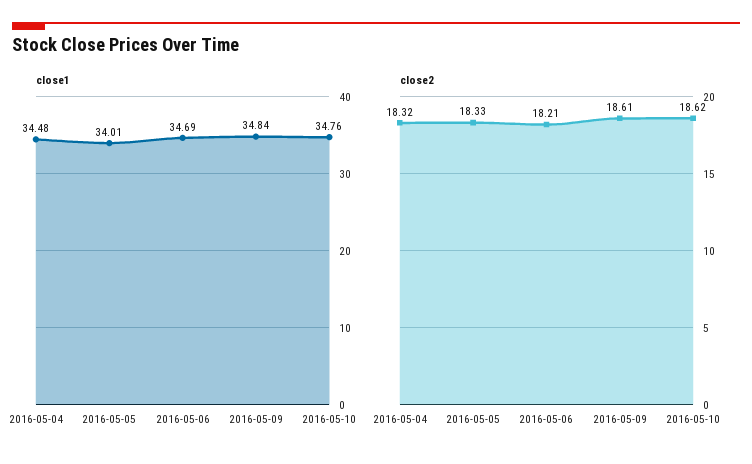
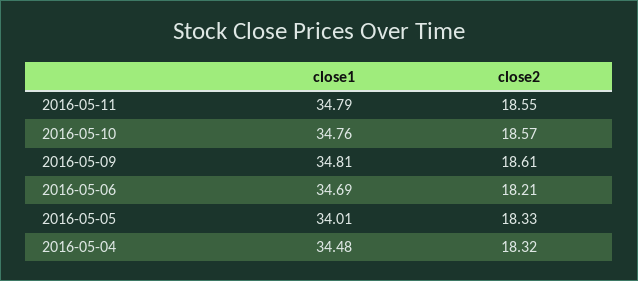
close1, 2016-05-09: 34.84 -> 34.81
close2, 2016-05-10: 18.62 -> 18.57
close1, 2016-05-11: none -> 34.79
close2, 2016-05-11: none -> 18.55

